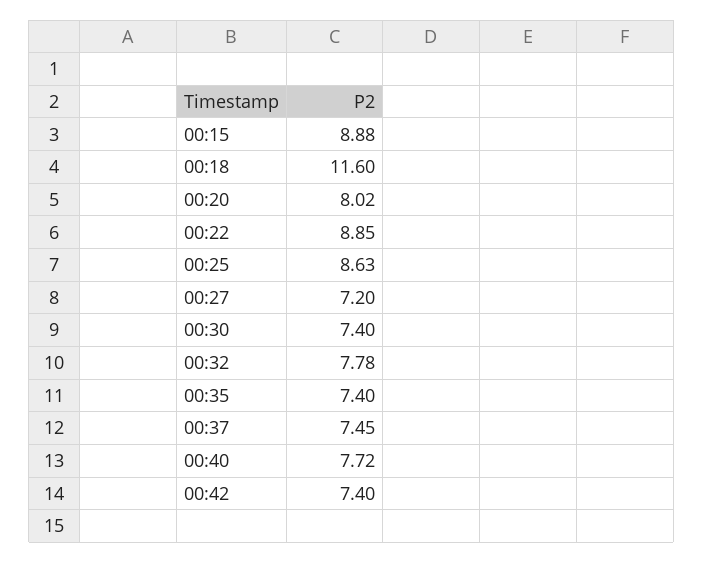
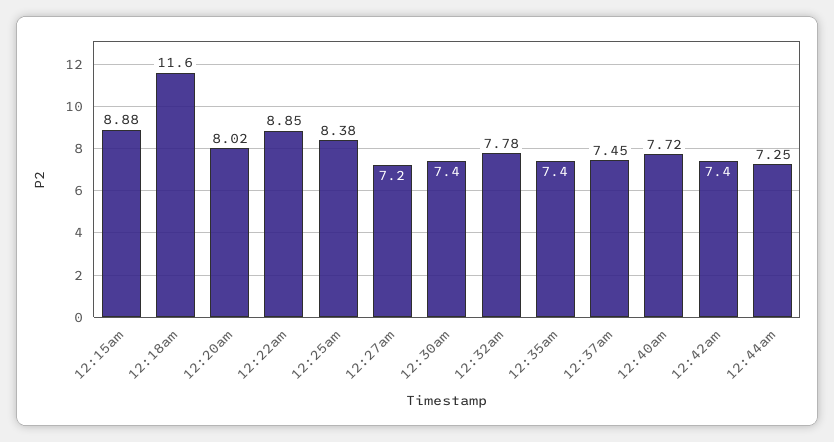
00:25: 8.63 -> 8.38
12:44am: none -> 7.25

